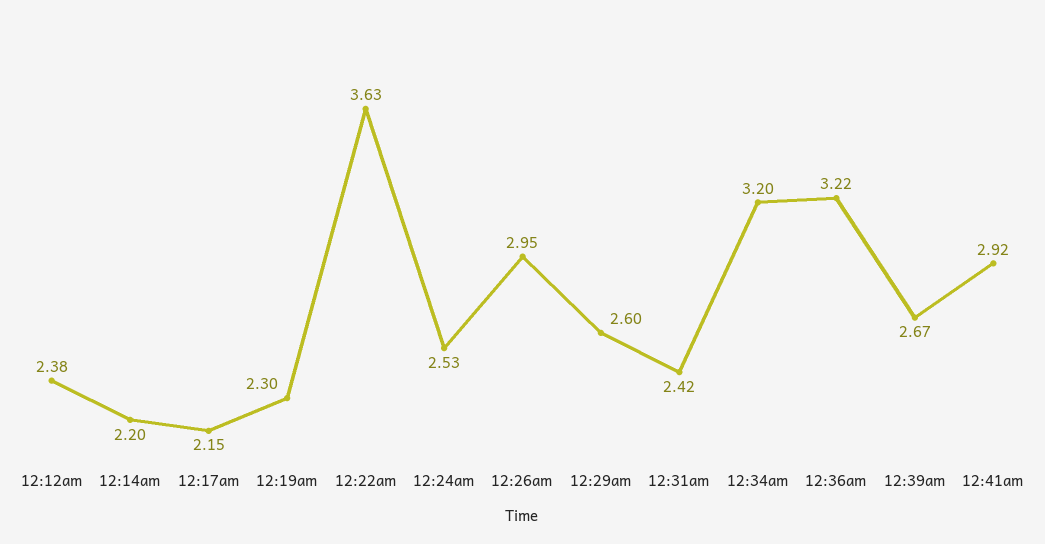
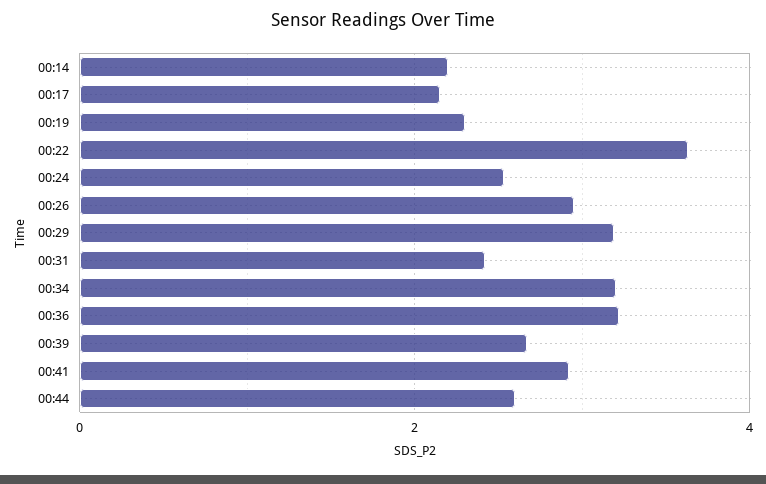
12:12am: 2.38 -> none
12:29am: 2.6 -> 3.2
00:44: none -> 2.6

